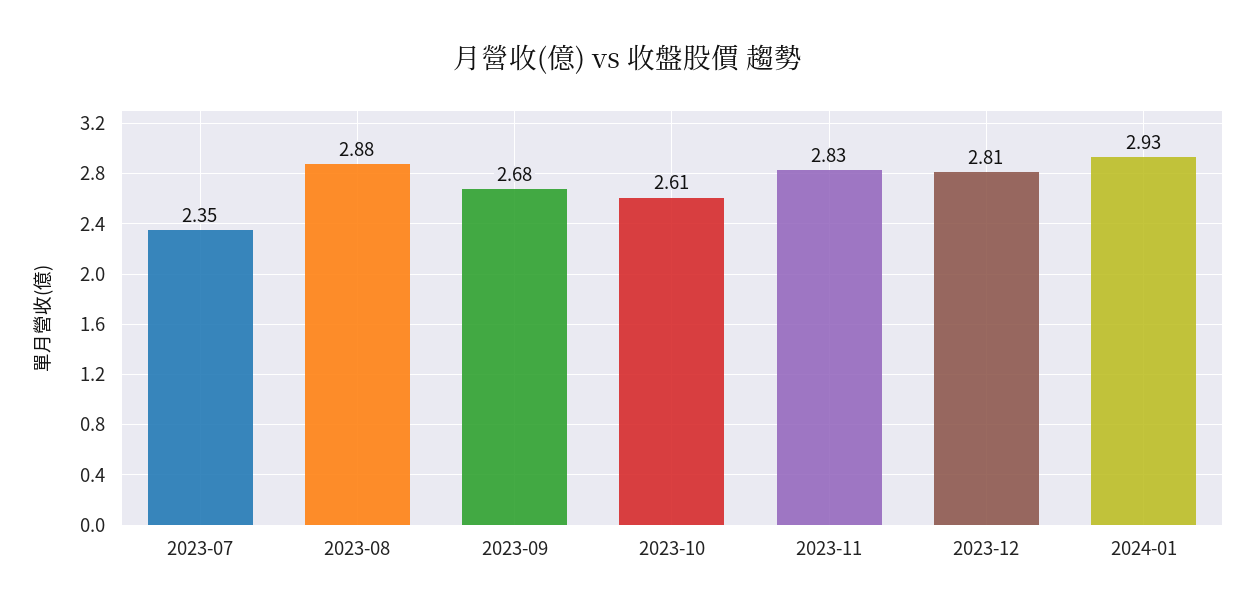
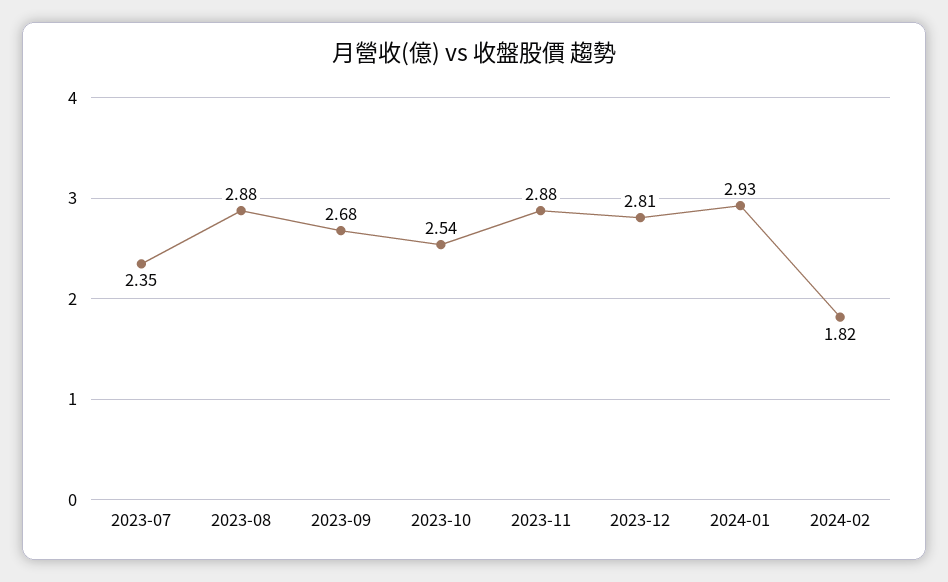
2023-10: 2.61 -> 2.54
2023-11: 2.83 -> 2.88
2024-02: none -> 1.82

